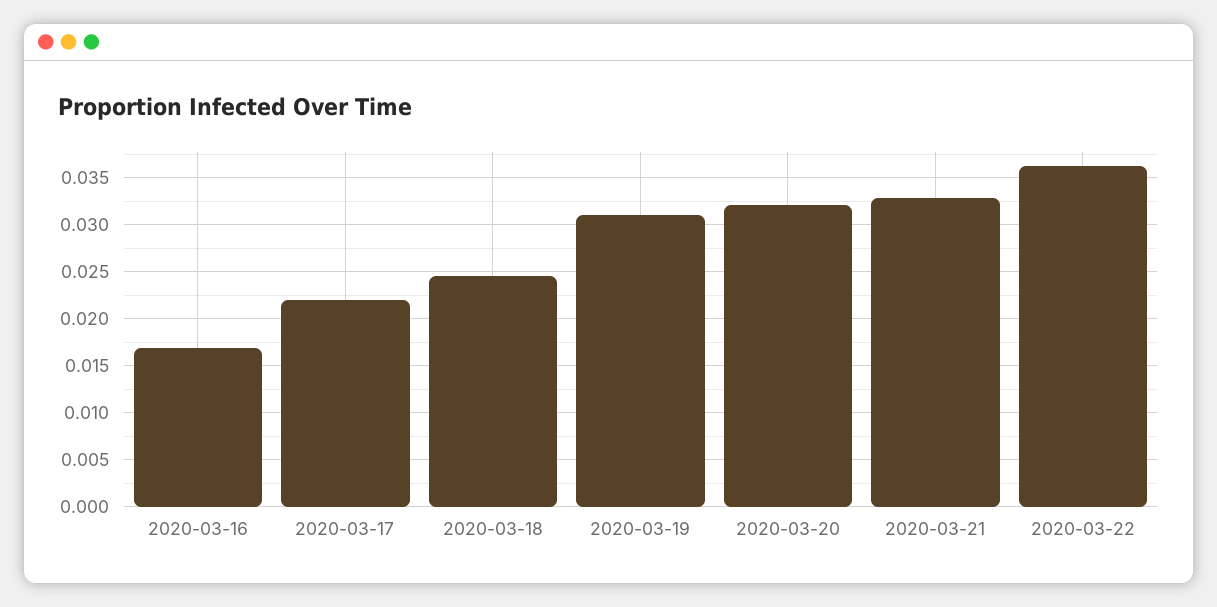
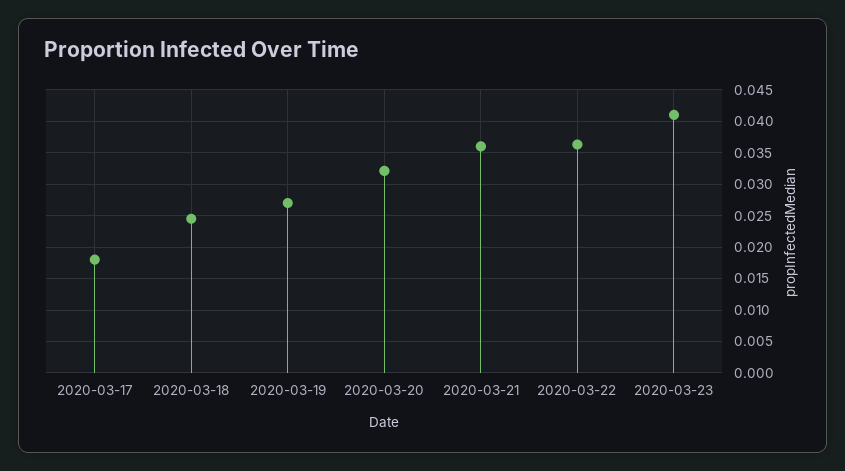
2020-03-16: 0.017 -> none
2020-03-17: 0.022 -> 0.018
2020-03-19: 0.031 -> 0.027
2020-03-21: 0.033 -> 0.036
2020-03-23: none -> 0.041

